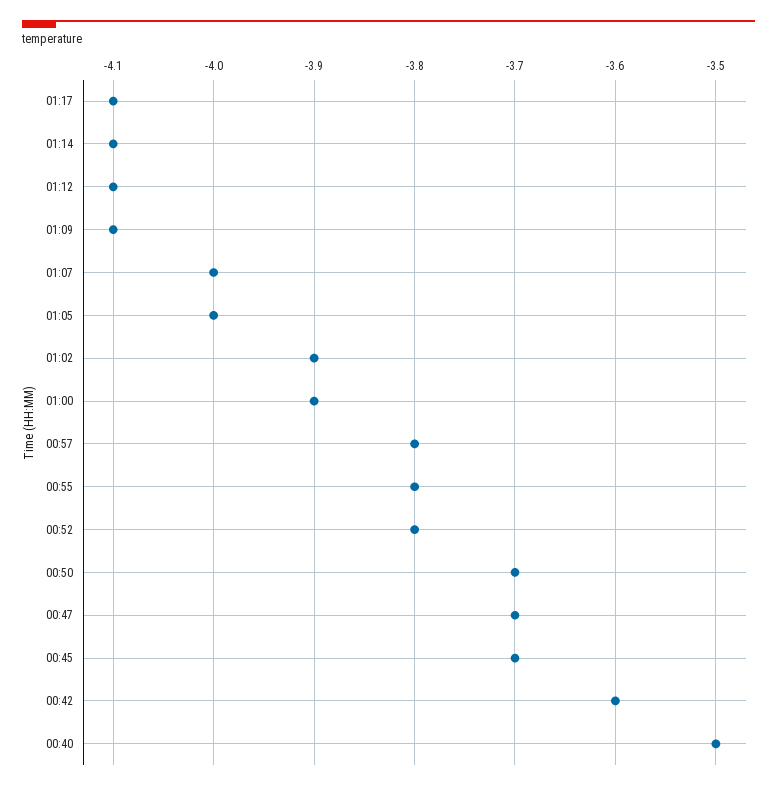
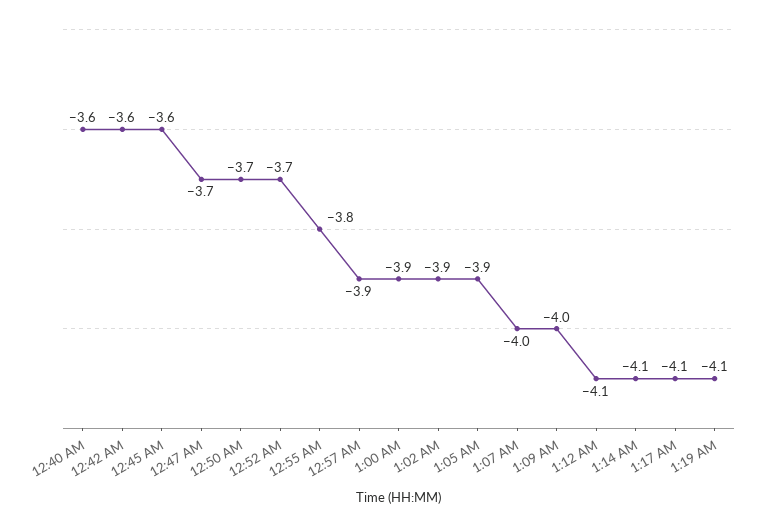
01:09: -4.1 -> -4
01:05: -4 -> -3.9
00:57: -3.8 -> -3.9
00:52: -3.8 -> -3.7
00:45: -3.7 -> -3.6
00:40: -3.5 -> -3.6
1:19 AM: none -> -4.1

